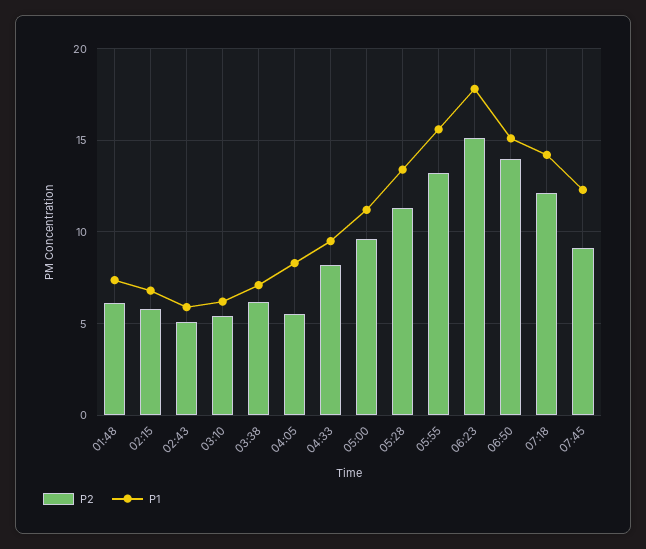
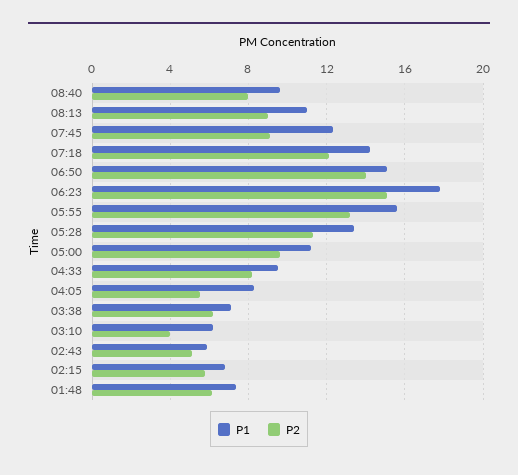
P2, 03:10: 5.5 -> 4
P1, 08:40: none -> 9.5
P2, 08:40: none -> 8
P1, 08:13: none -> 11
P2, 08:13: none -> 9

